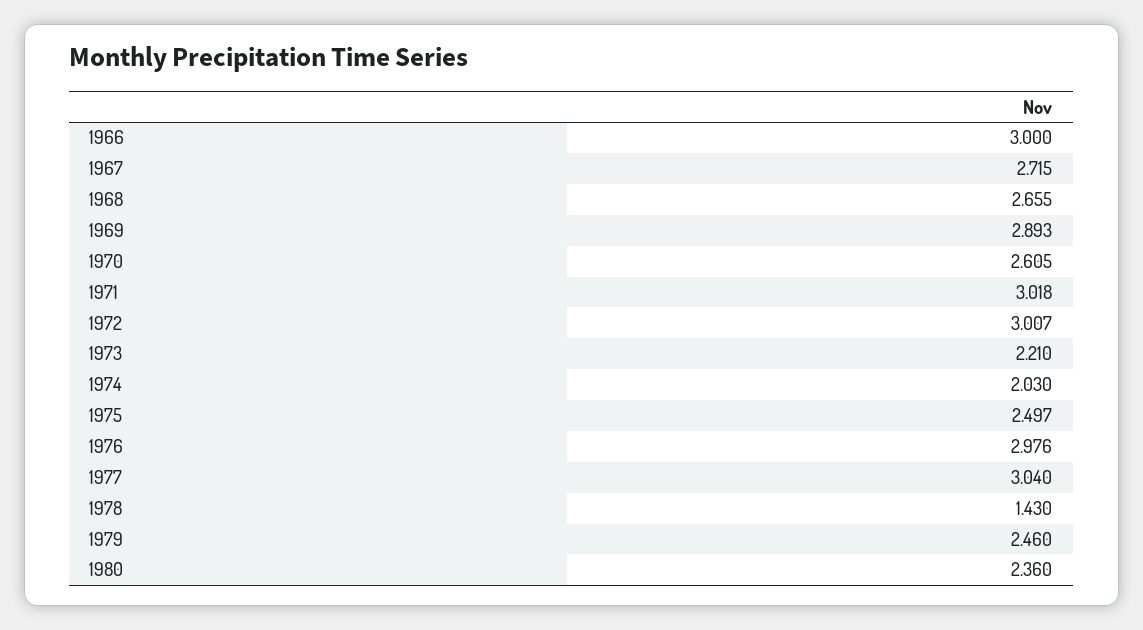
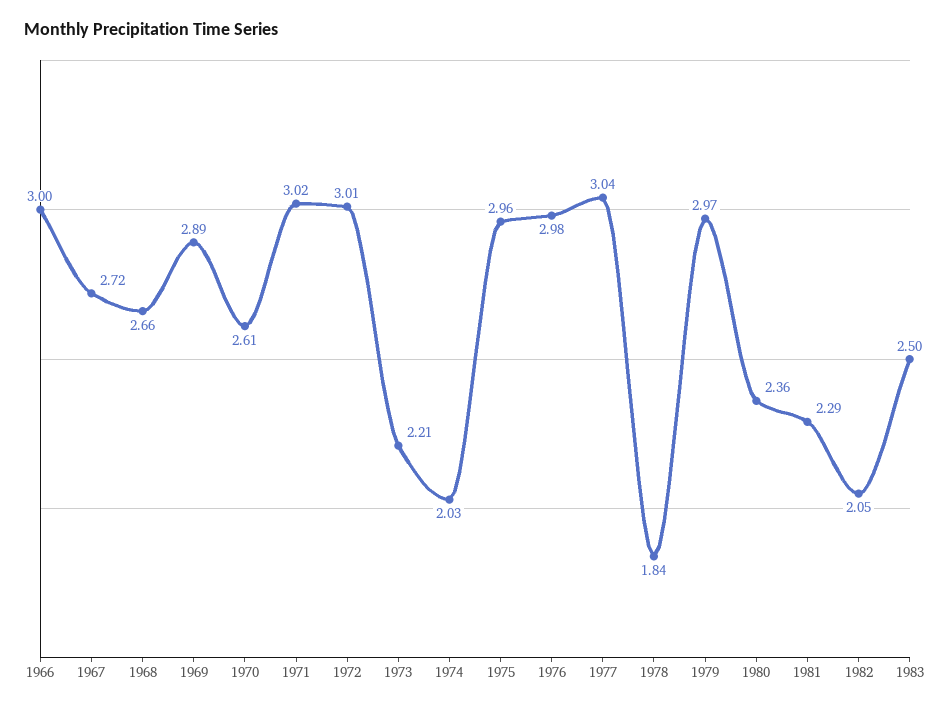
1975: 2.497 -> 2.96
1978: 1.43 -> 1.84
1979: 2.46 -> 2.97
1981: none -> 2.29
1982: none -> 2.05
1983: none -> 2.5

